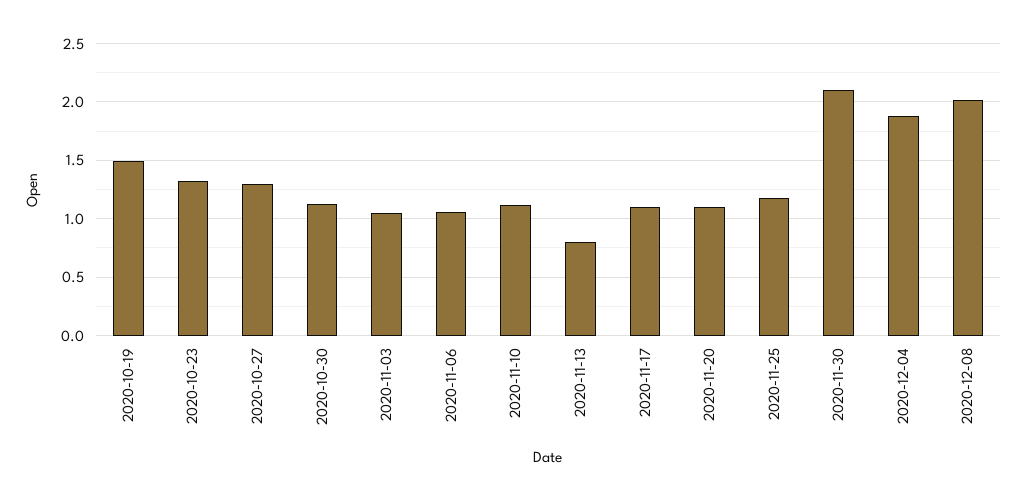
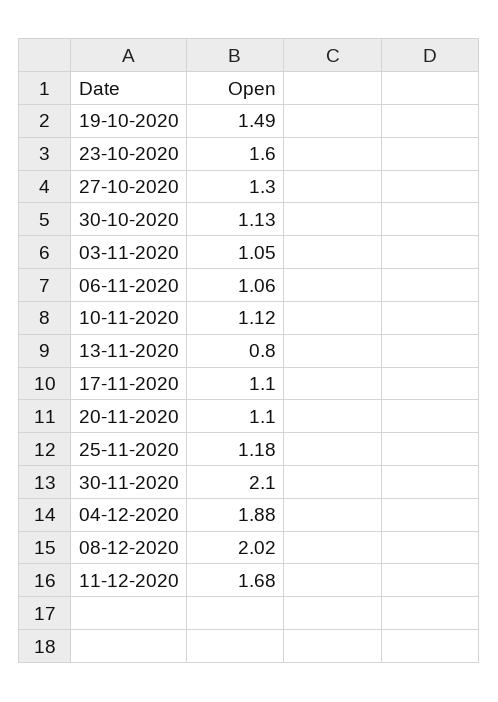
2020-10-23: 1.3 -> 1.6
11-12-2020: none -> 1.68

